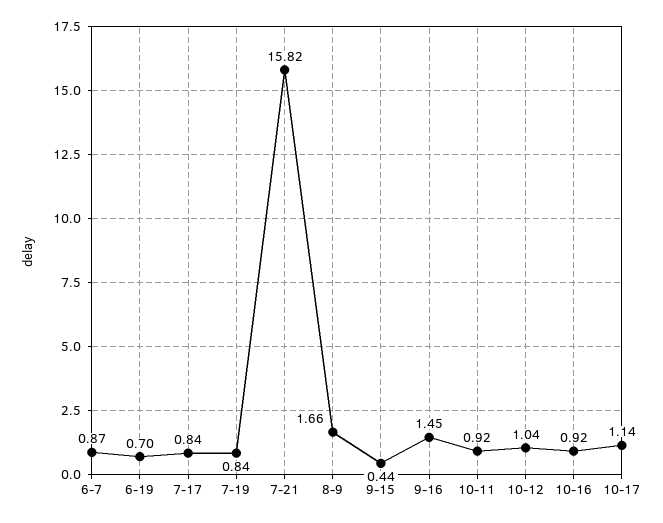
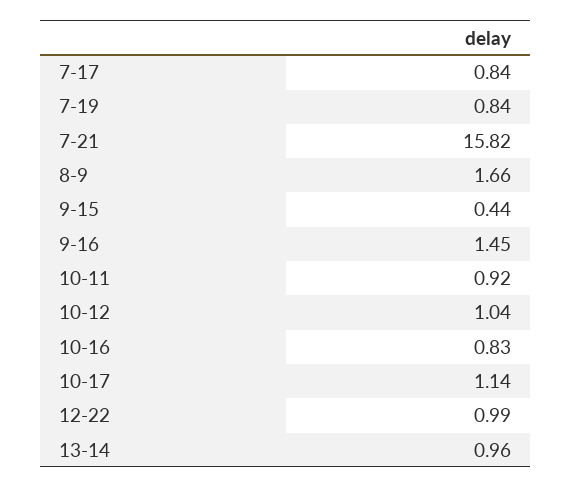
6-7: 0.87 -> none
6-19: 0.7 -> none
10-16: 0.92 -> 0.83
12-22: none -> 0.99
13-14: none -> 0.96

